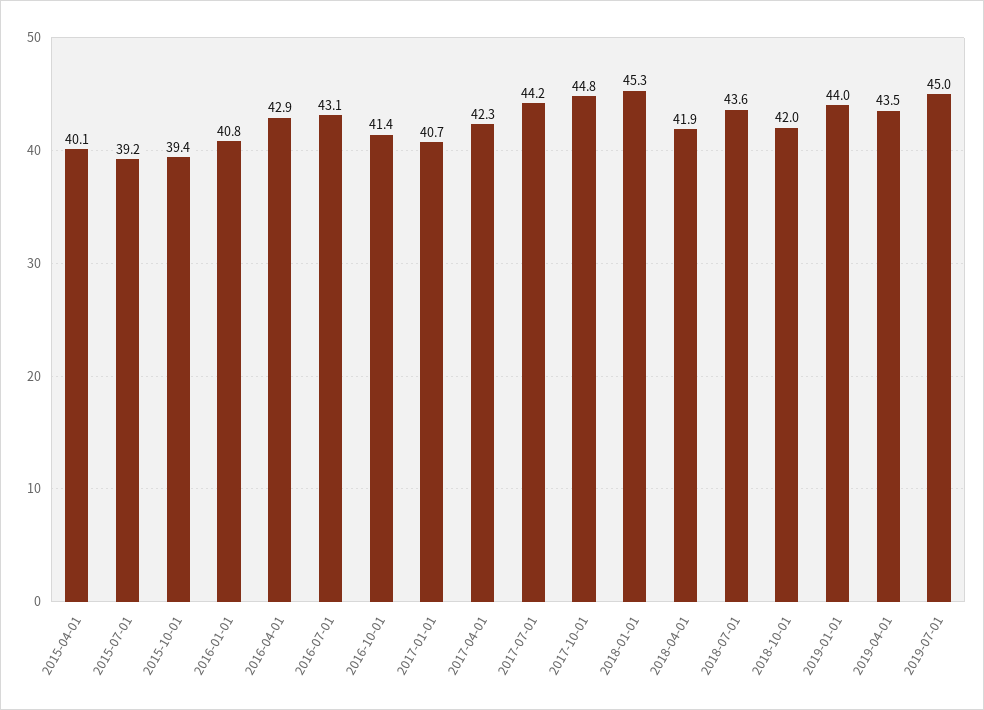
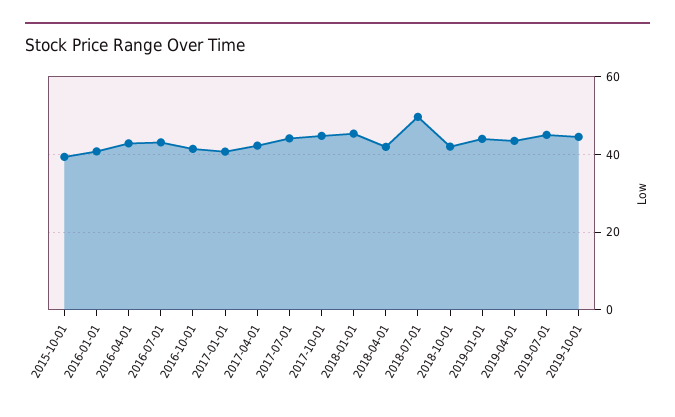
2015-04-01: 40.1 -> none
2015-07-01: 39.2 -> none
2018-07-01: 43.6 -> 50
2019-10-01: none -> 44

